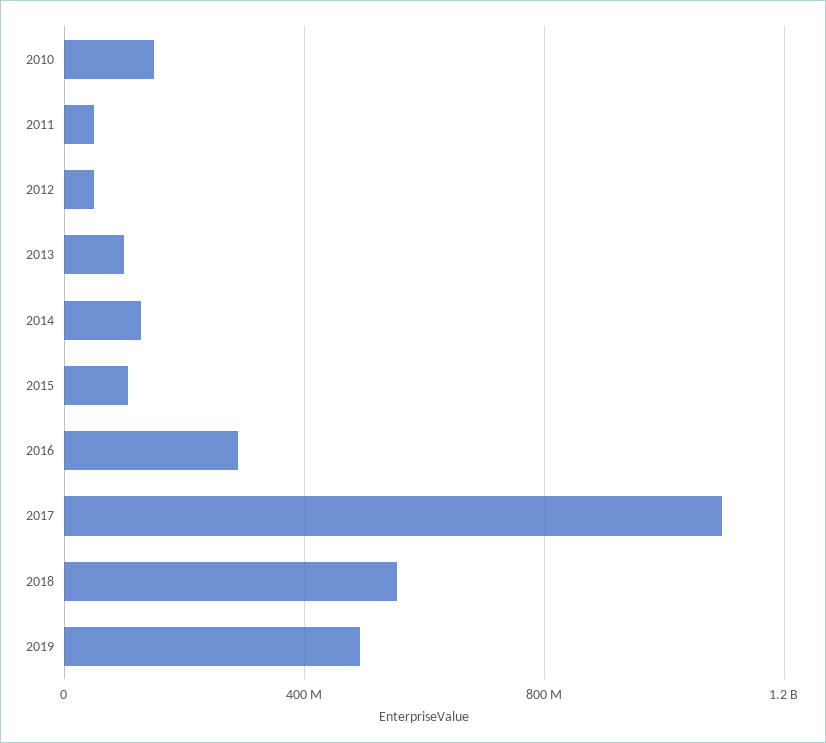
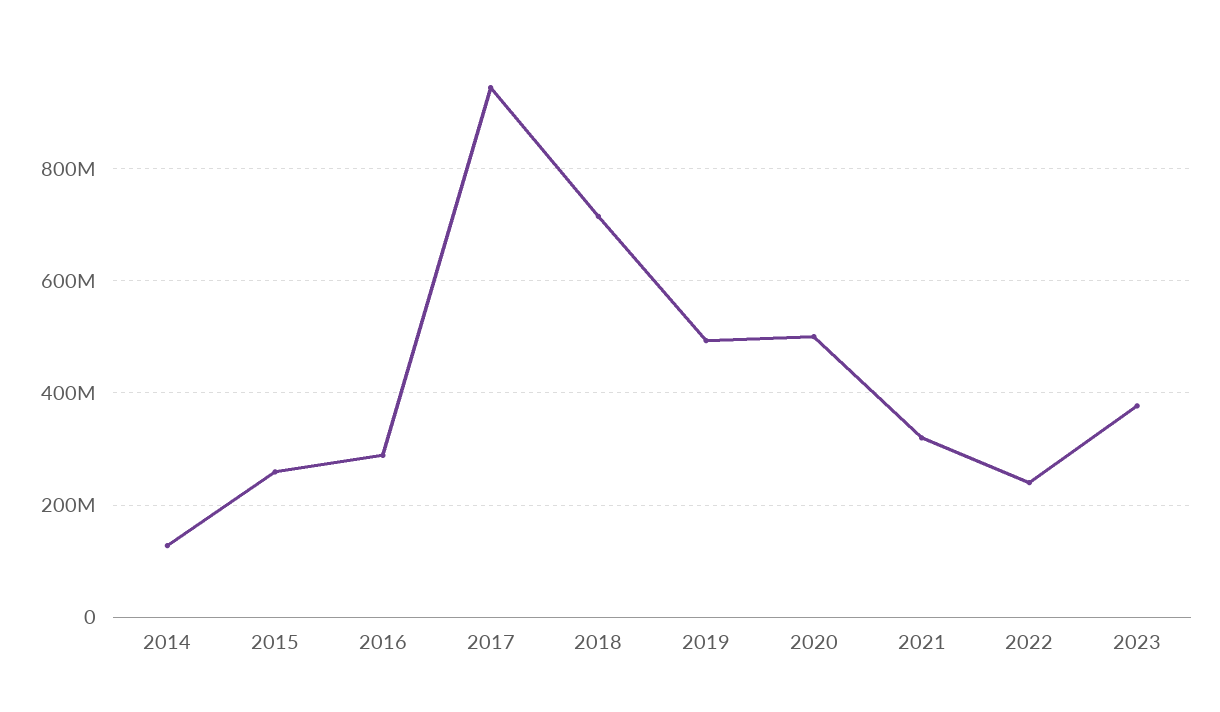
2010: 150000000 -> none
2011: 50000000 -> none
2012: 50000000 -> none
2013: 100000000 -> none
2015: 100000000 -> 260000000
2017: 1100000000 -> 940000000
2018: 550000000 -> 720000000
2020: none -> 500000000
2021: none -> 320000000
2022: none -> 240000000
2023: none -> 380000000

